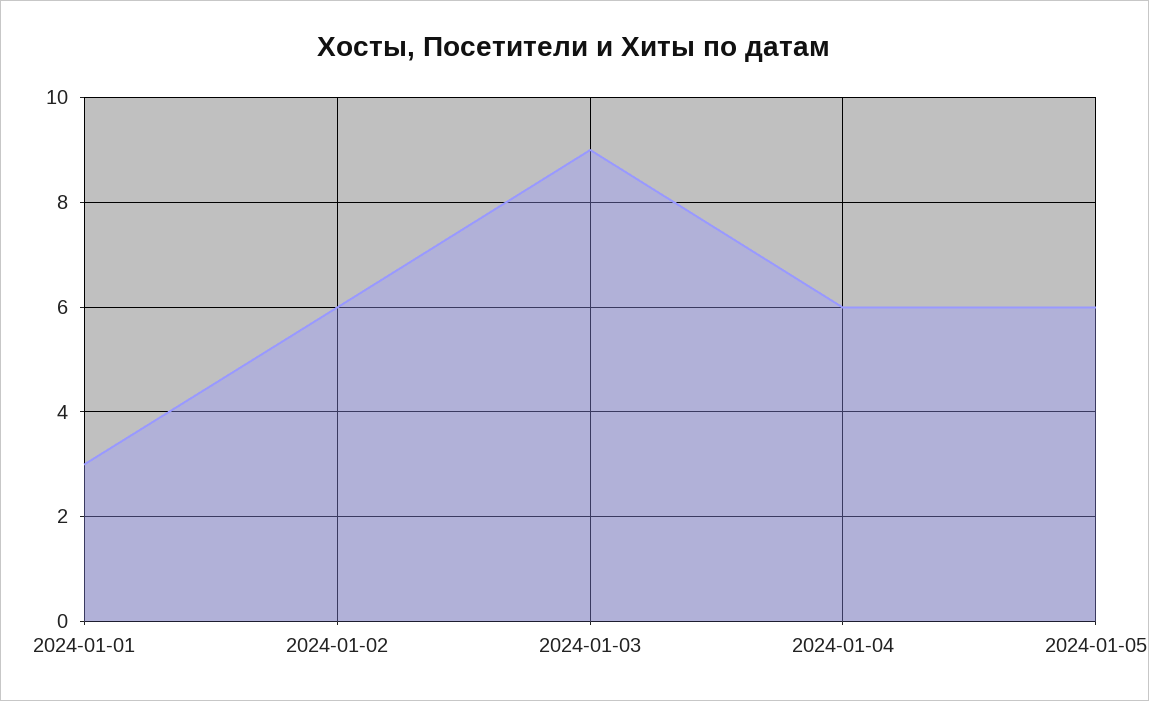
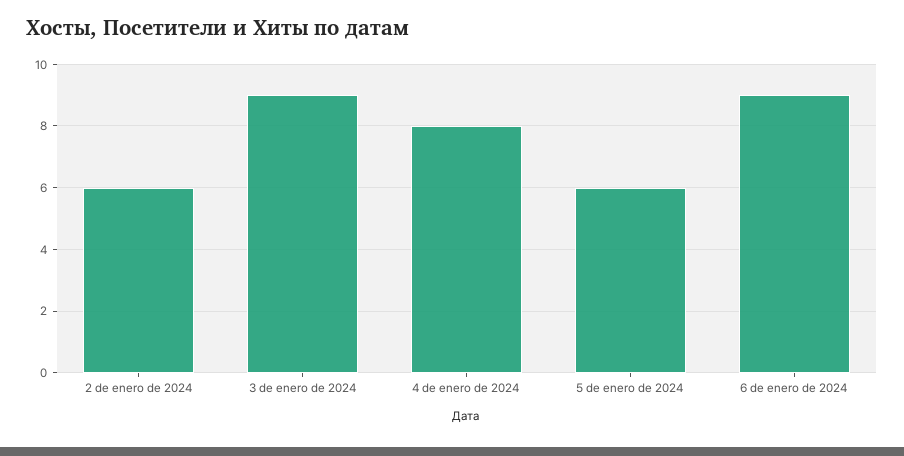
2024-01-01: 3 -> none
2024-01-04: 6 -> 8
6 de enero de 2024: none -> 9

